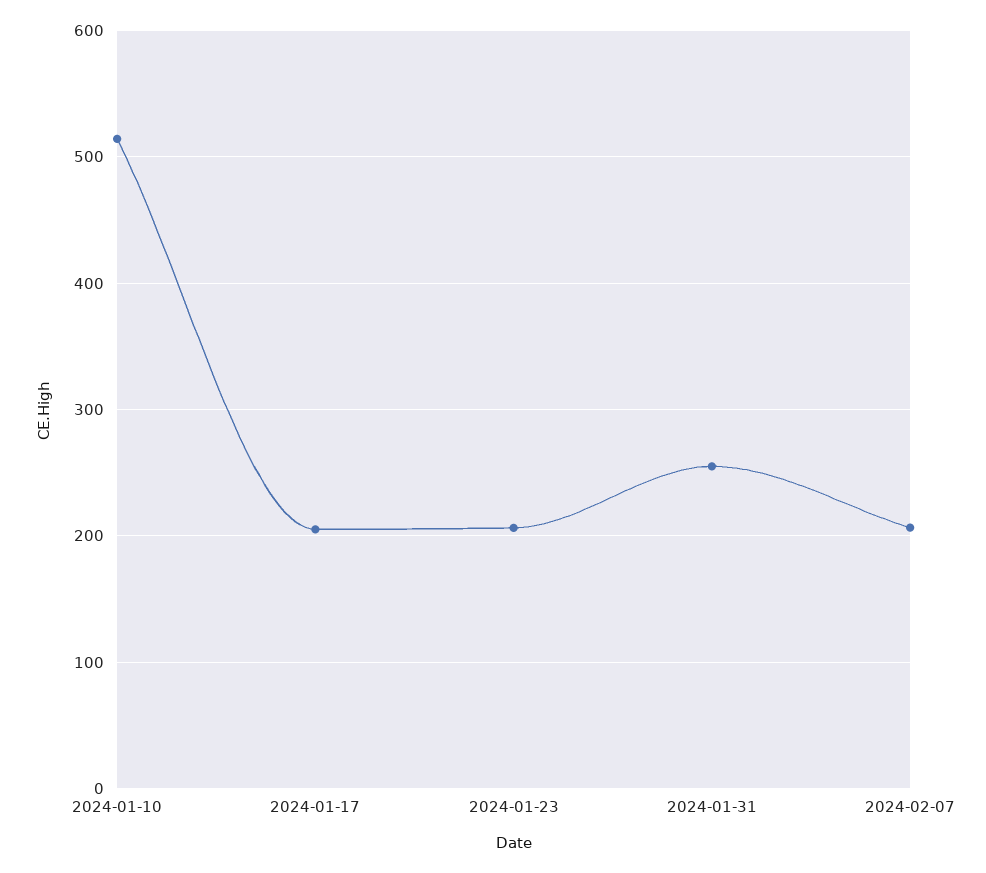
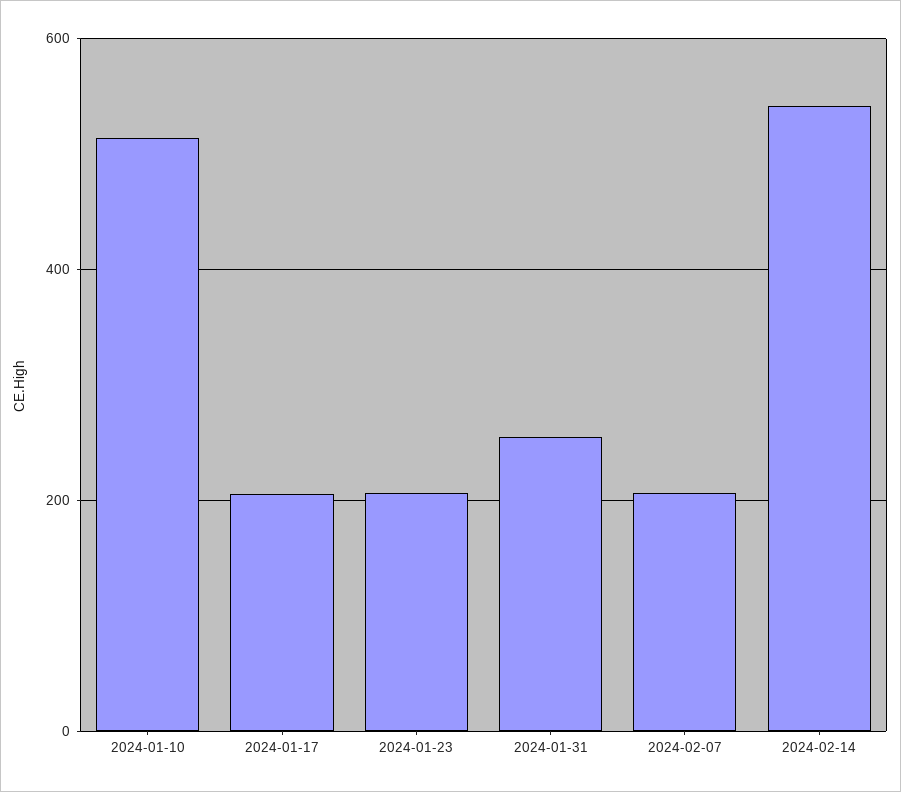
2024-02-14: none -> 540

